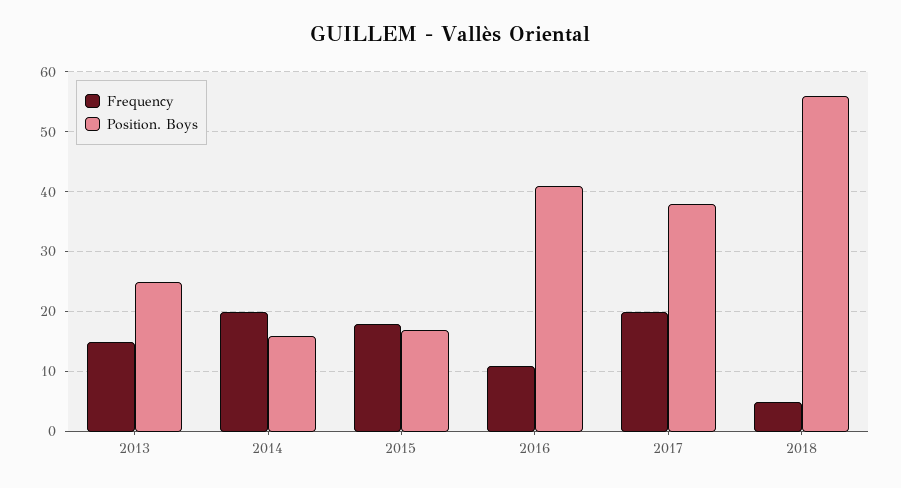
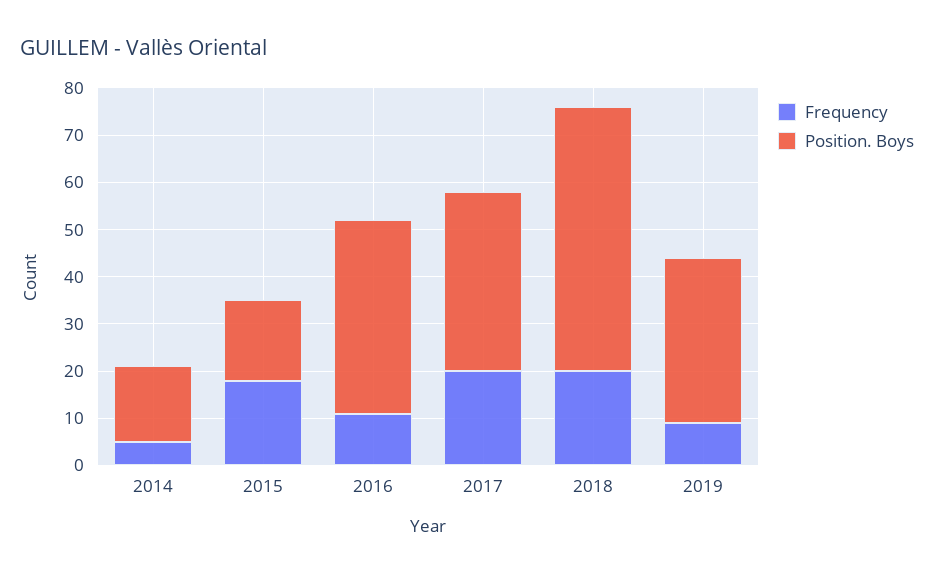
Frequency, 2013: 15 -> none
Position. Boys, 2013: 25 -> none
Frequency, 2014: 20 -> 5
Frequency, 2018: 5 -> 20
Frequency, 2019: none -> 10
Position. Boys, 2019: none -> 35

